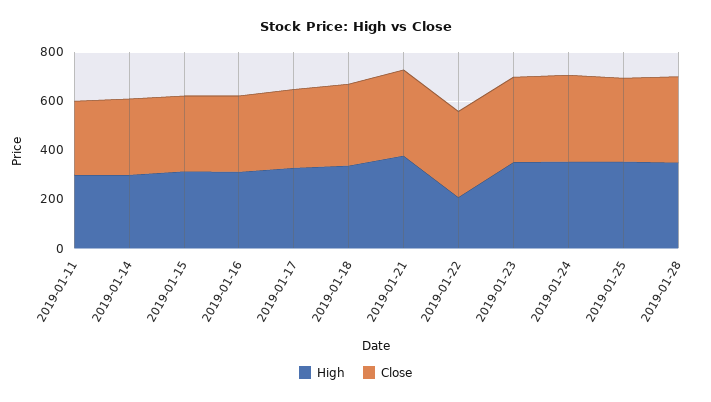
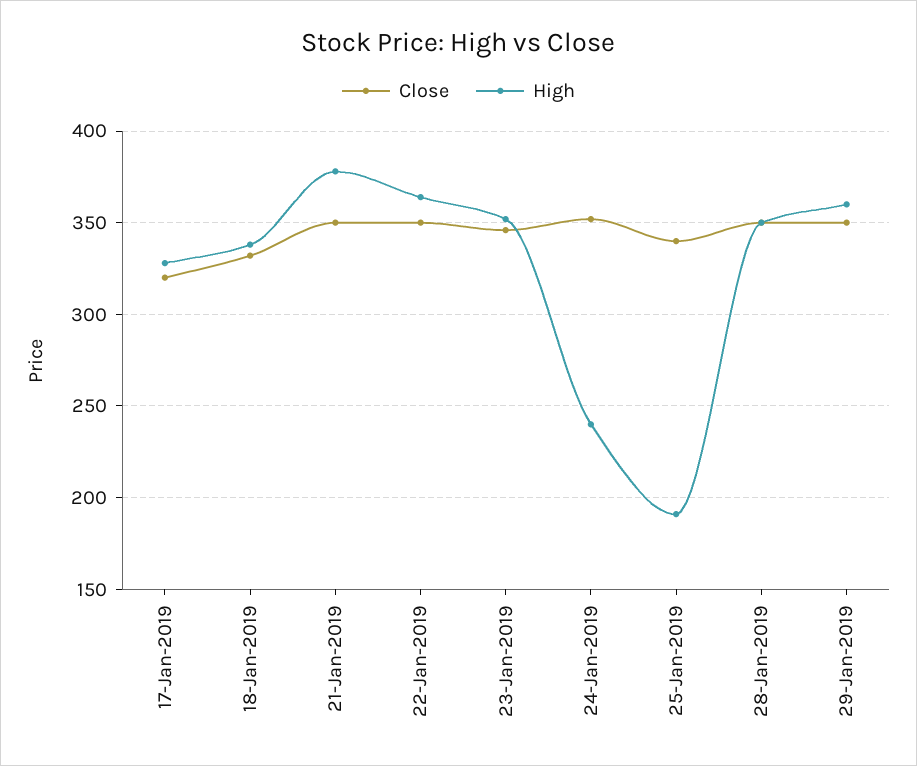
High, 2019-01-11: 300 -> none
Close, 2019-01-11: 300 -> none
High, 2019-01-14: 300 -> none
Close, 2019-01-14: 300 -> none
High, 2019-01-15: 300 -> none
Close, 2019-01-15: 300 -> none
High, 2019-01-16: 300 -> none
Close, 2019-01-16: 300 -> none
High, 2019-01-22: 200 -> 365
High, 2019-01-24: 350 -> 240
High, 2019-01-25: 350 -> 190
Close, 29-Jan-2019: none -> 350
High, 29-Jan-2019: none -> 360

